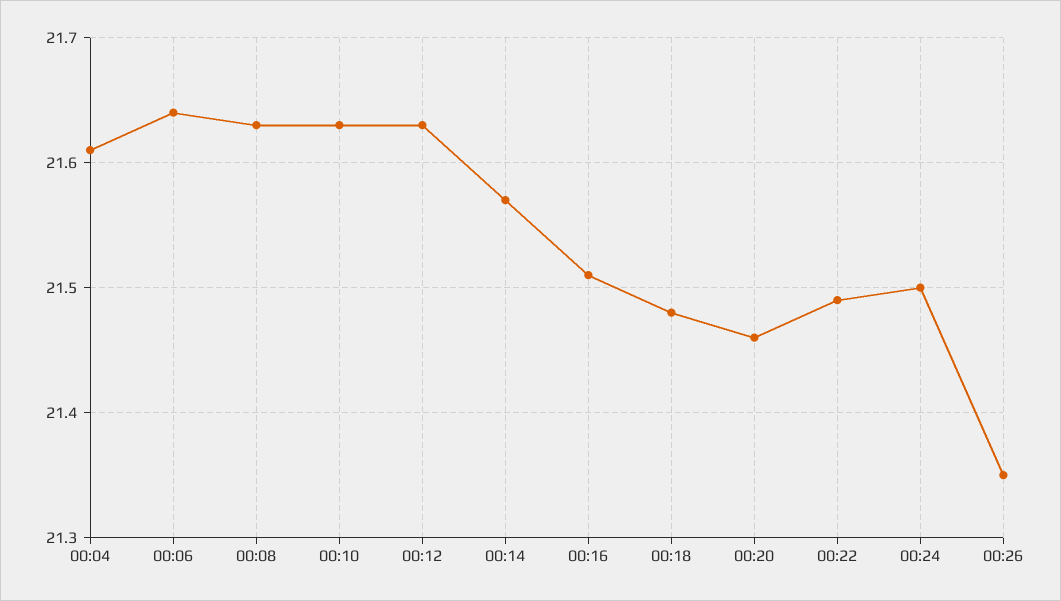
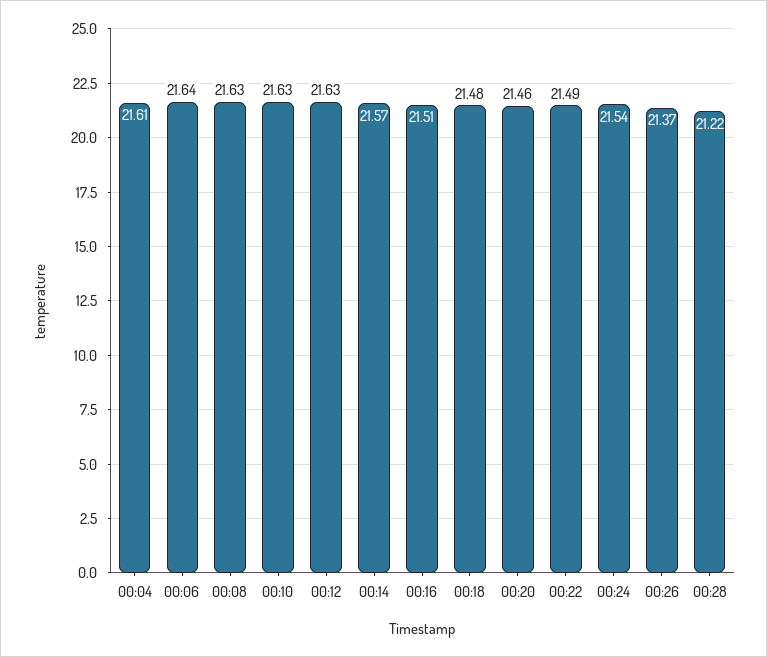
00:24: 21.5 -> 21.54
00:26: 21.35 -> 21.37
00:28: none -> 21.22

